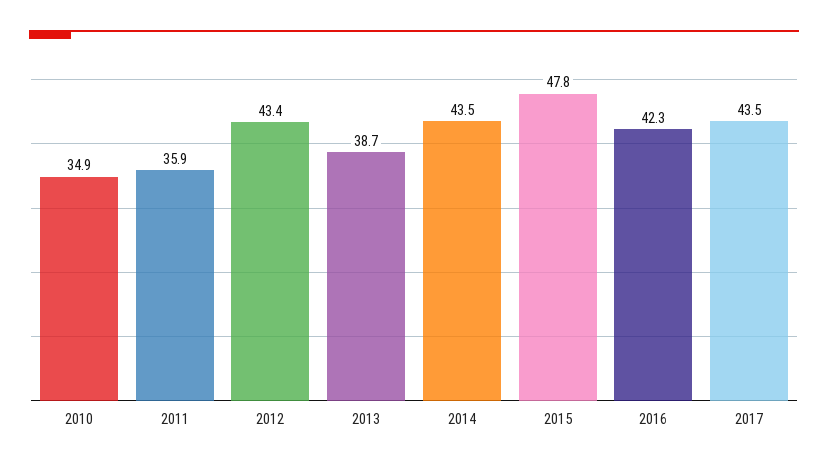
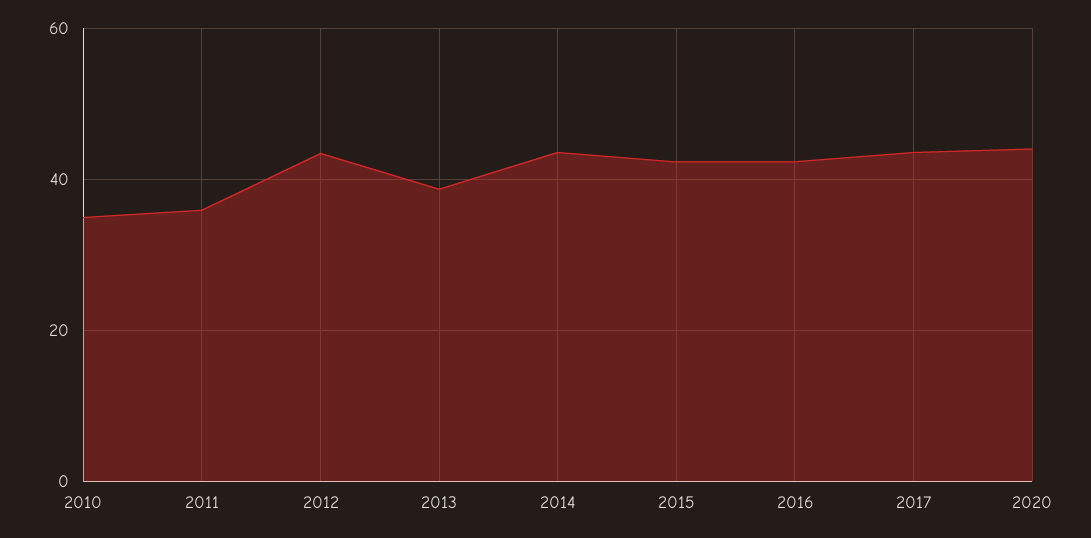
2015: 47.8 -> 42
2020: none -> 44

